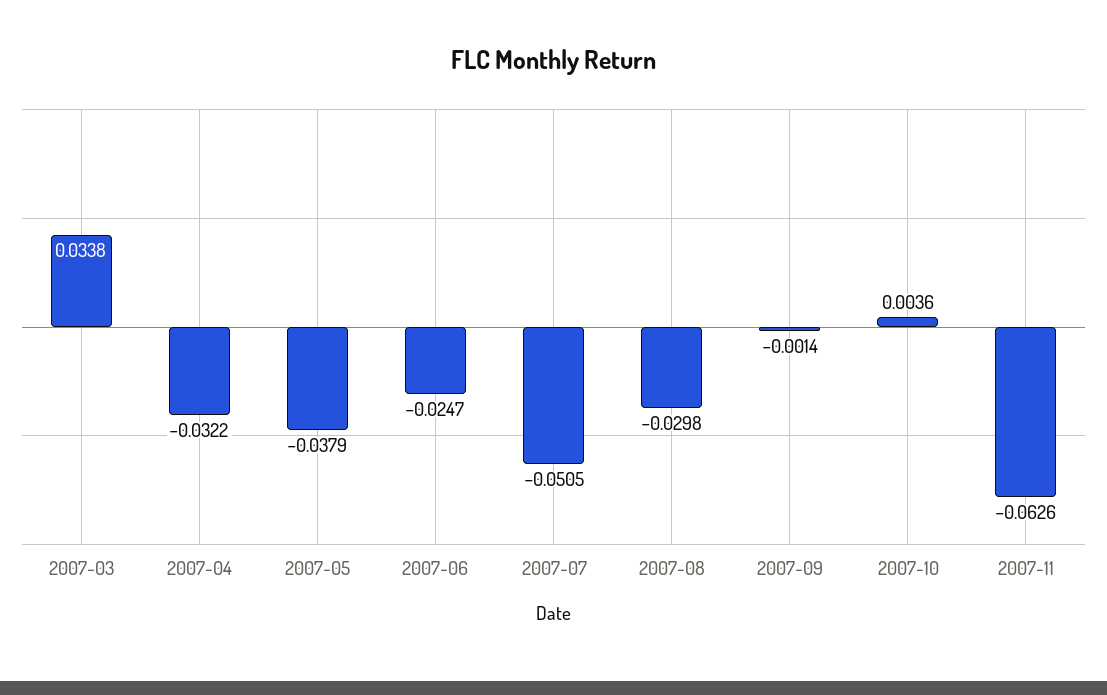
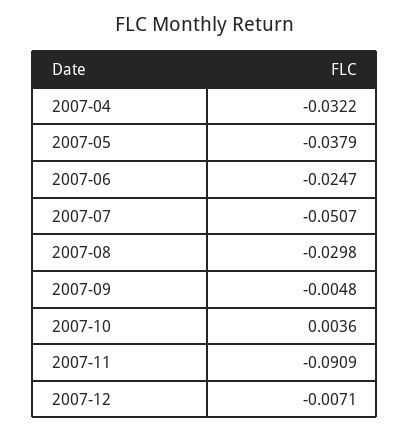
2007-03: 0.0338 -> none
2007-07: -0.0505 -> -0.0507
2007-09: -0.0014 -> -0.0048
2007-11: -0.0626 -> -0.0909
2007-12: none -> -0.0071

